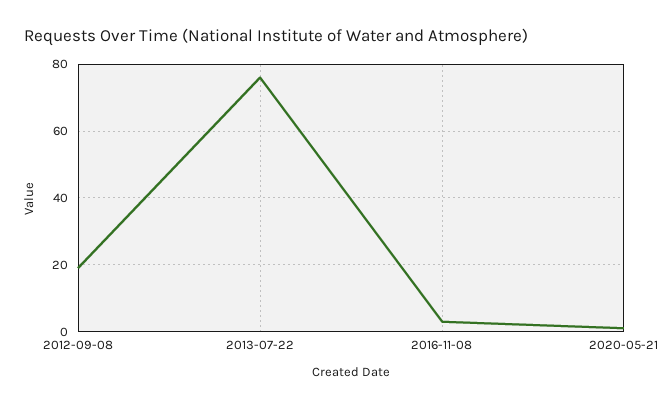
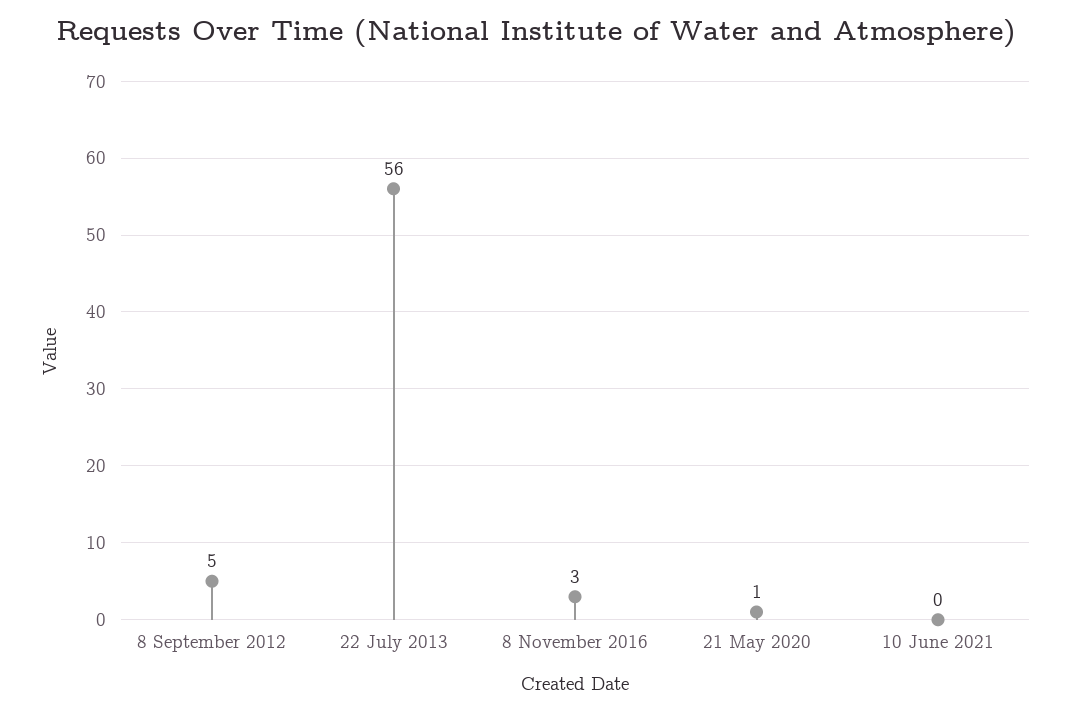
2012-09-08: 20 -> 5
2013-07-22: 75 -> 56
10 June 2021: none -> 0

